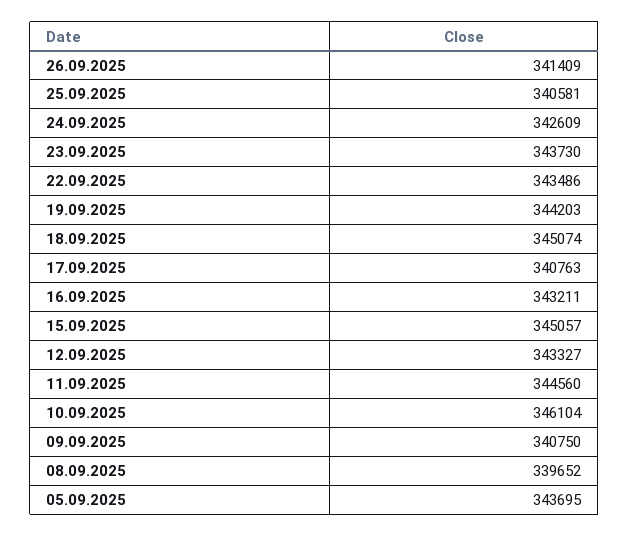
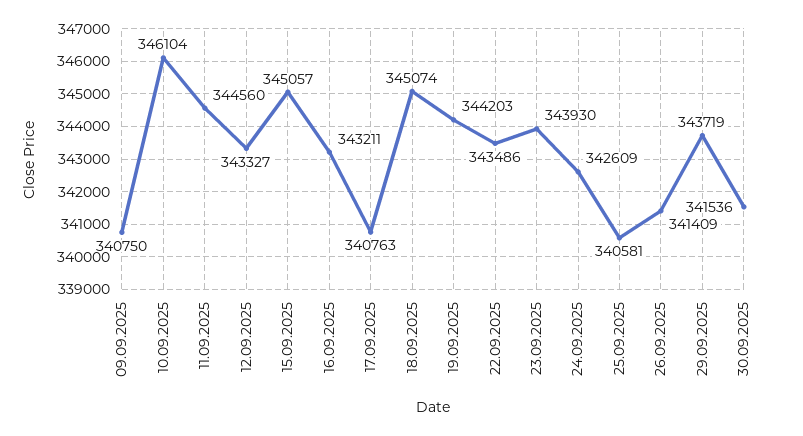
23.09.2025: 343730 -> 343930
08.09.2025: 339652 -> none
05.09.2025: 343695 -> none
29.09.2025: none -> 343719
30.09.2025: none -> 341536

